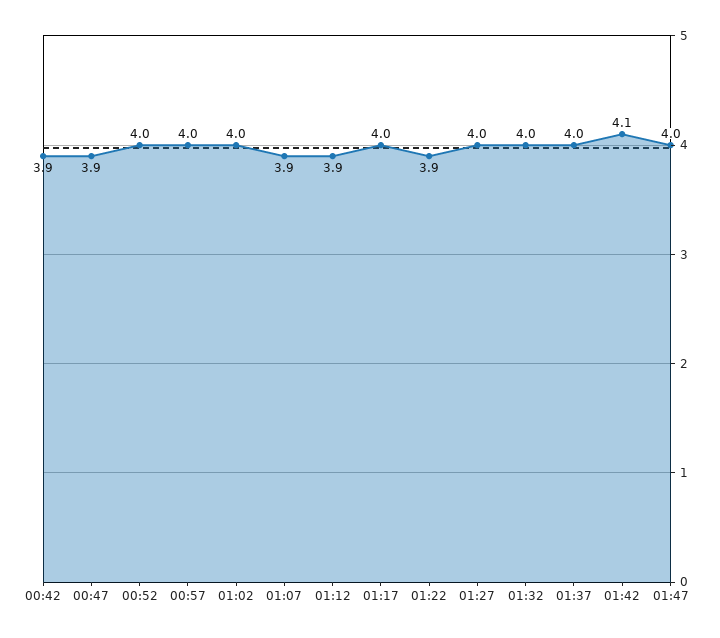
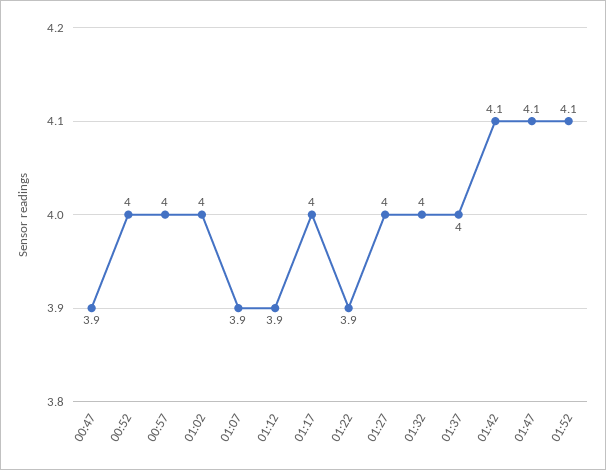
00:42: 3.9 -> none
01:47: 4 -> 4.1
01:52: none -> 4.1

